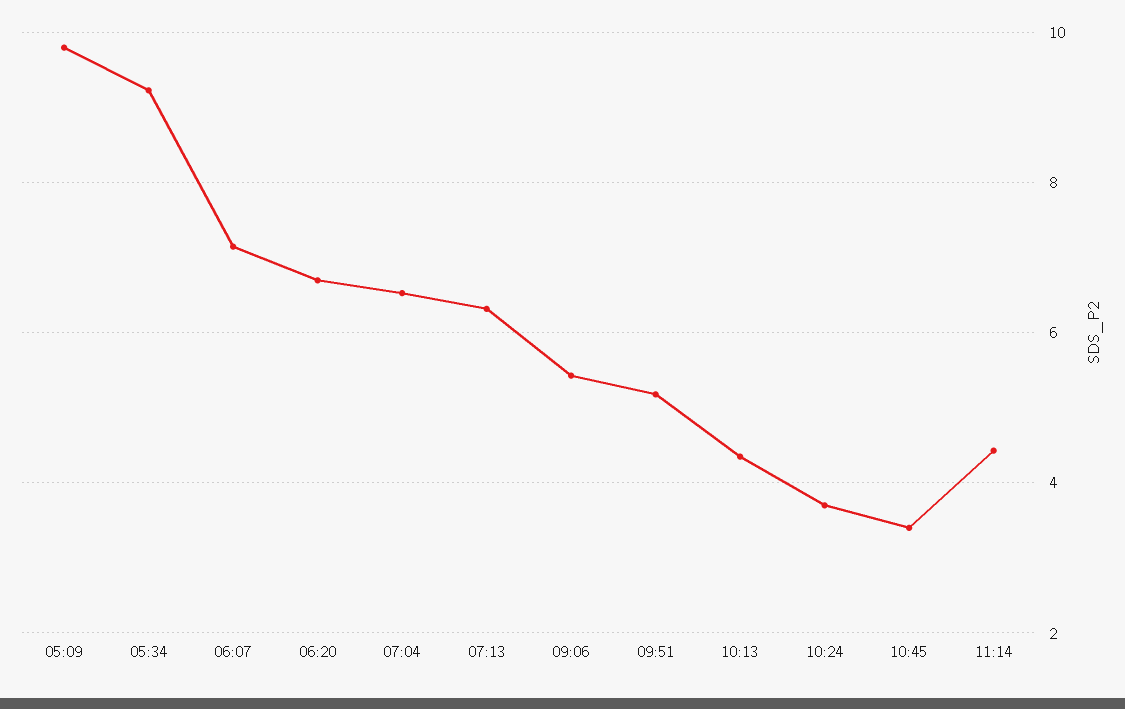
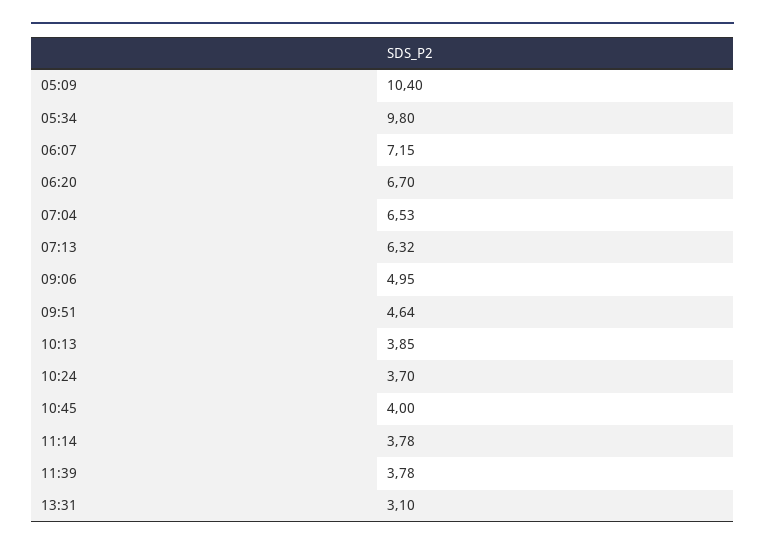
05:09: 9.8 -> 10.4
05:34: 9.2 -> 9.8
09:06: 5.4 -> 4.95
09:51: 5.2 -> 4.64
10:13: 4.4 -> 3.85
10:45: 3.4 -> 4
11:14: 4.4 -> 3.78
11:39: none -> 3.78
13:31: none -> 3.1

